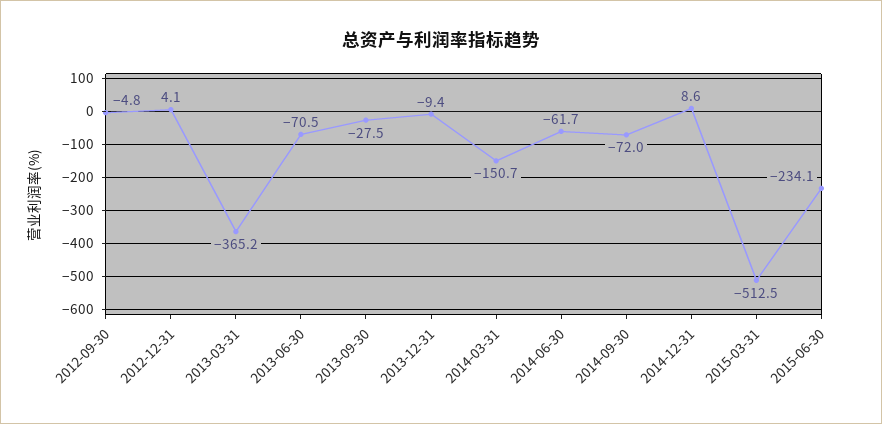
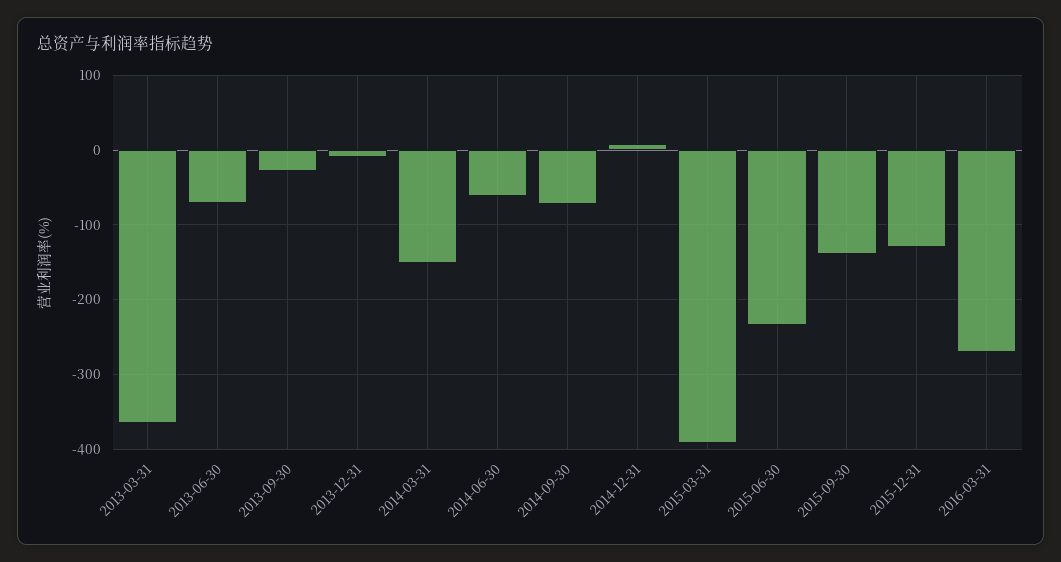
2012-09-30: -4.8 -> none
2012-12-31: 4.1 -> none
2015-03-31: -512.5 -> -390
2015-09-30: none -> -140
2015-12-31: none -> -130
2016-03-31: none -> -270

